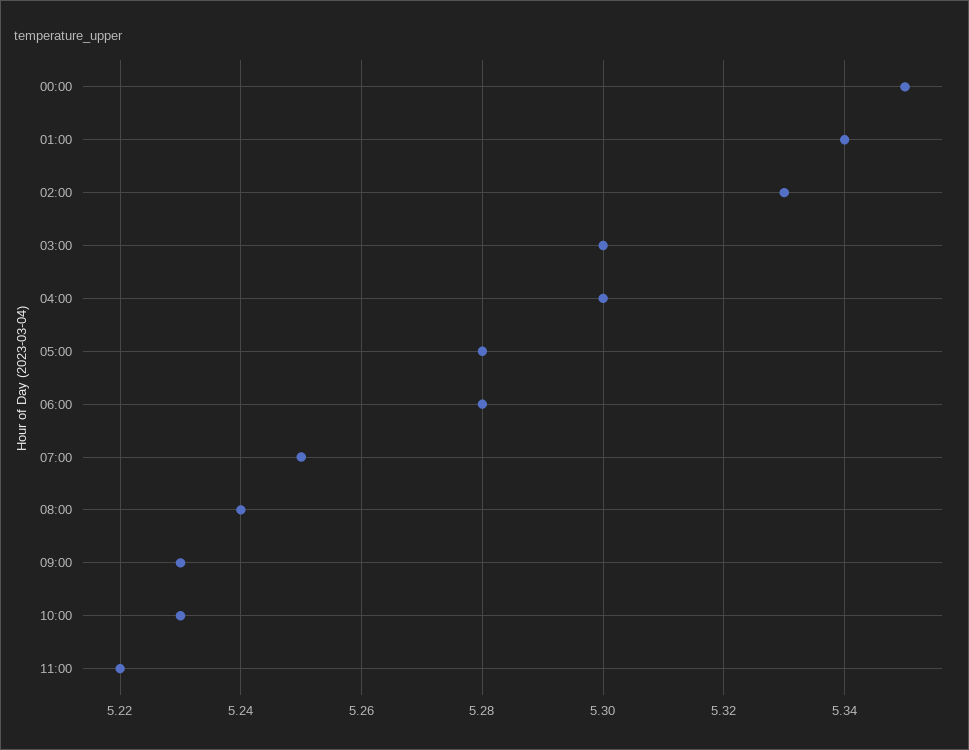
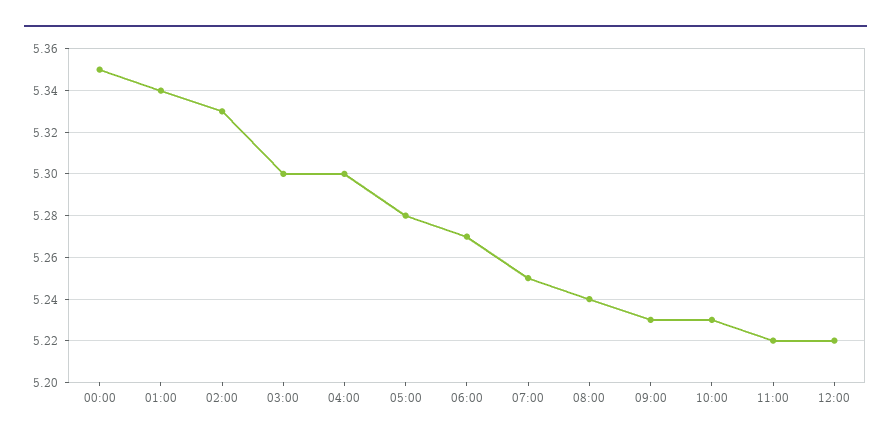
06:00: 5.28 -> 5.27
12:00: none -> 5.22

